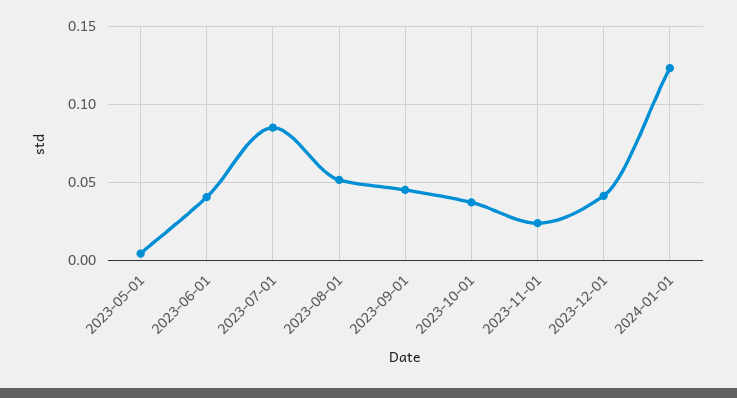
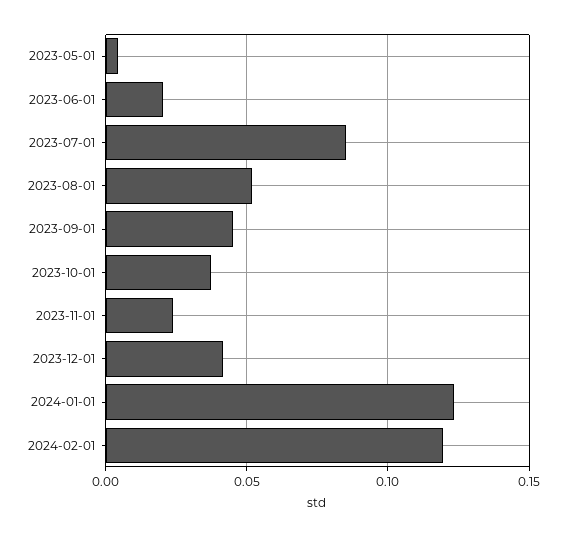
2023-06-01: 0.04 -> 0.02
2024-02-01: none -> 0.12

